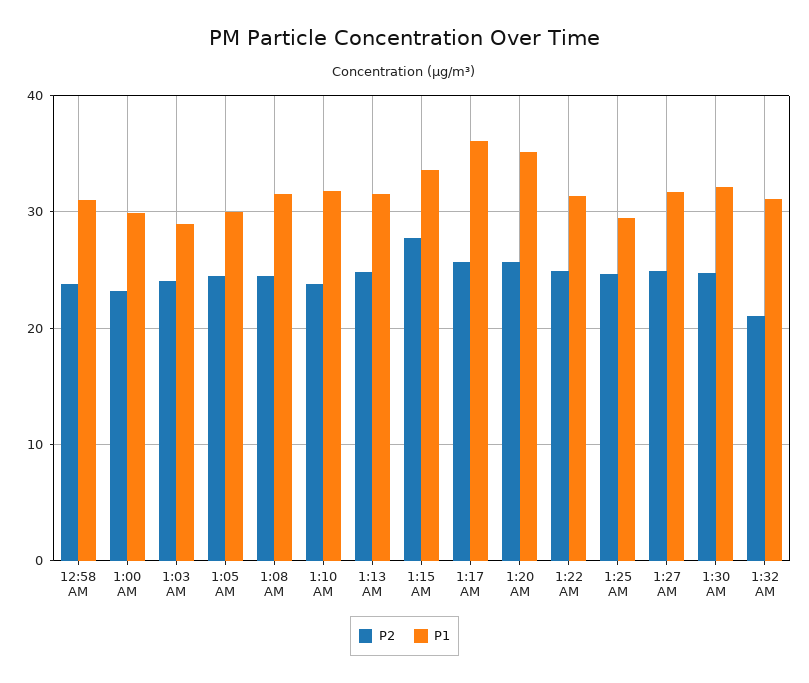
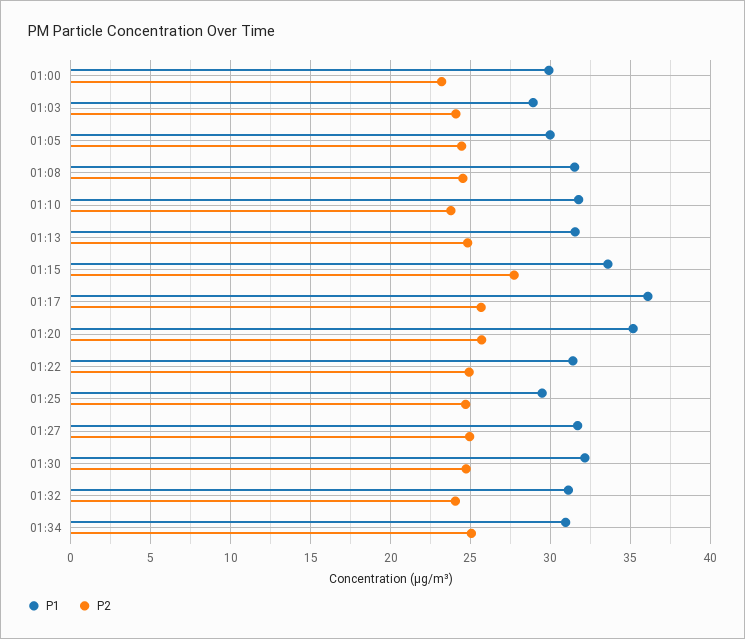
P2, 12:58 AM: 24 -> none
P1, 12:58 AM: 31 -> none
P2, 1:32 AM: 21 -> 24
P1, 01:34: none -> 31
P2, 01:34: none -> 25

